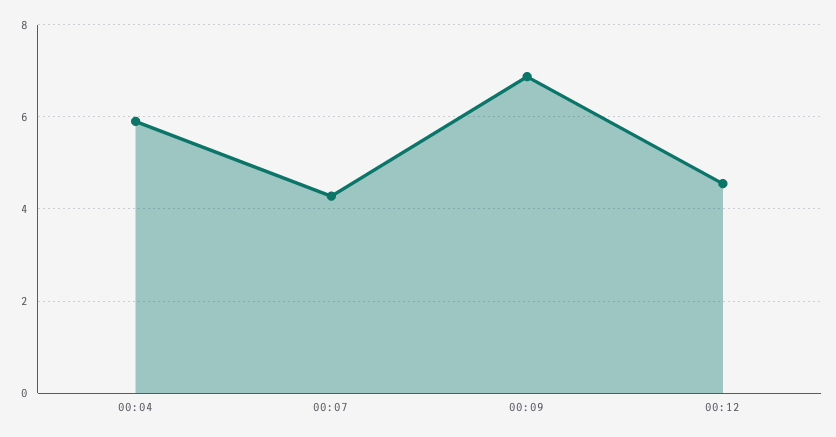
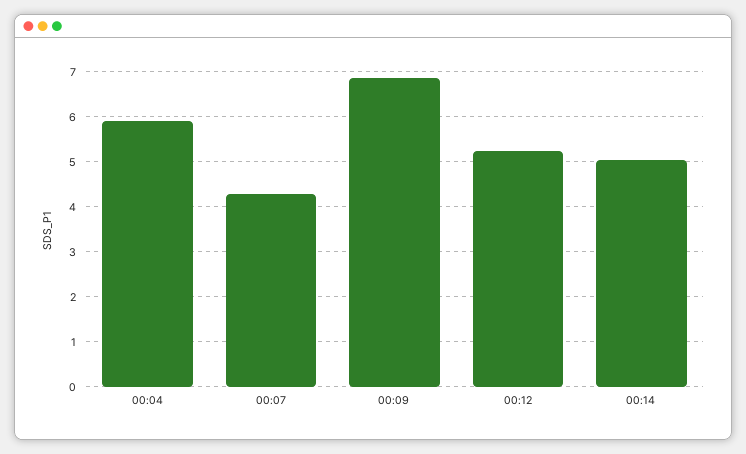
00:12: 4.6 -> 5.2
00:14: none -> 5

